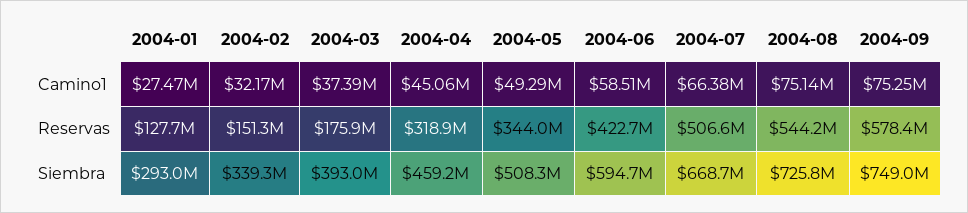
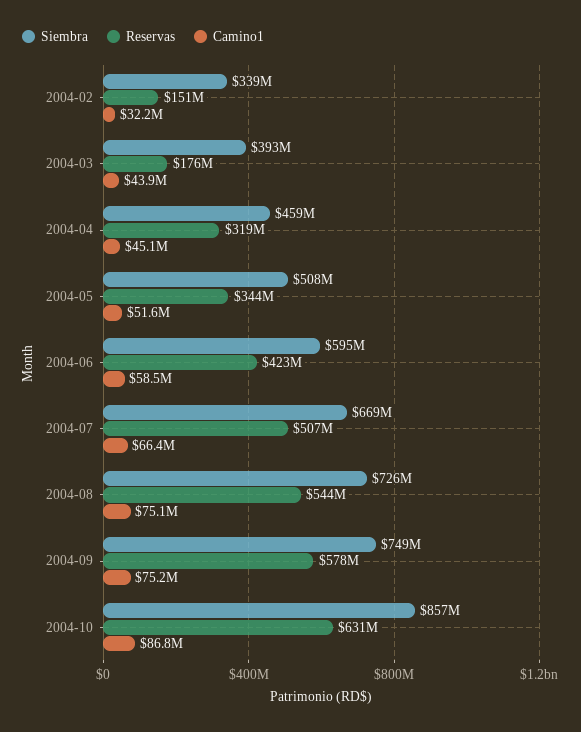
Camino1, 2004-01: 27470000 -> none
Camino1, 2004-03: 37390000 -> 43900000
Camino1, 2004-05: 49290000 -> 51600000
Reservas, 2004-01: 127700000 -> none
Siembra, 2004-01: 293000000 -> none
Siembra, 2004-10: none -> 857000000
Reservas, 2004-10: none -> 631000000
Camino1, 2004-10: none -> 86800000

